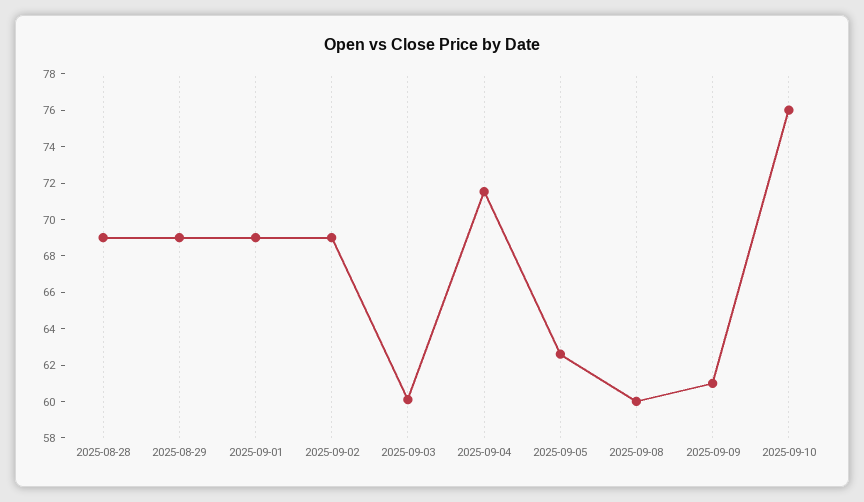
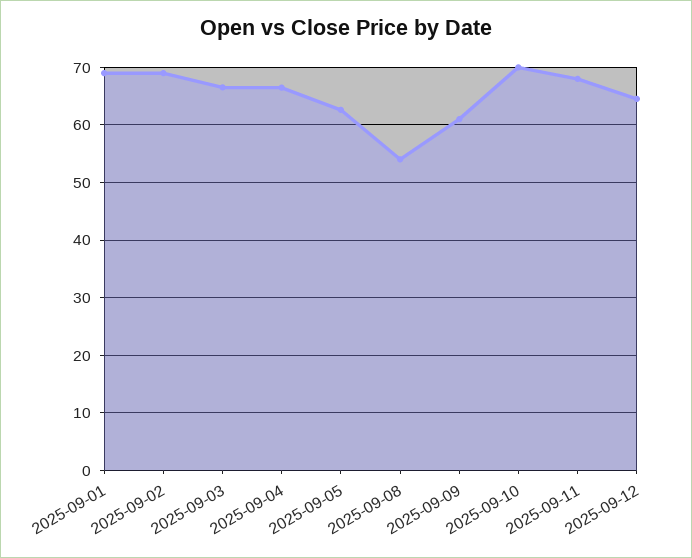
2025-08-28: 69 -> none
2025-08-29: 69 -> none
2025-09-03: 60 -> 66
2025-09-04: 71.5 -> 66
2025-09-08: 60 -> 54
2025-09-10: 76 -> 70
2025-09-11: none -> 68
2025-09-12: none -> 64

